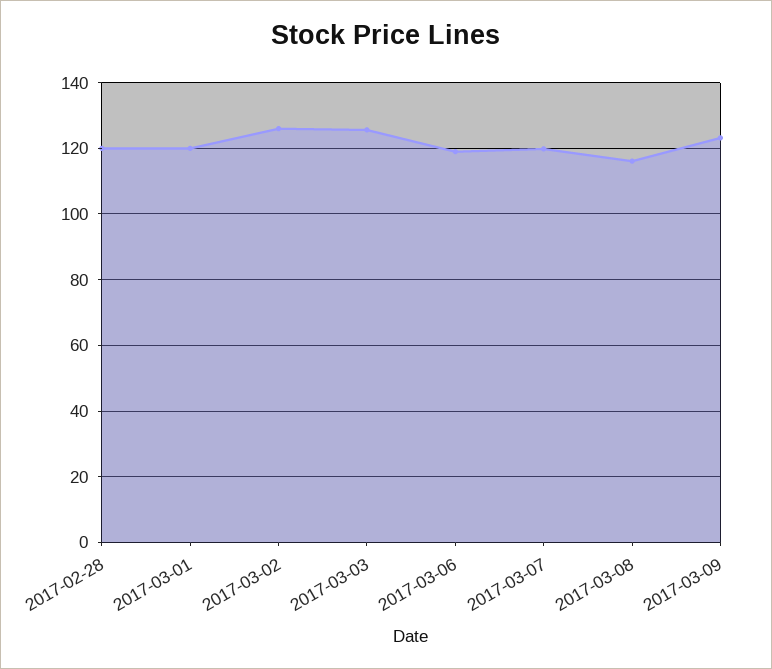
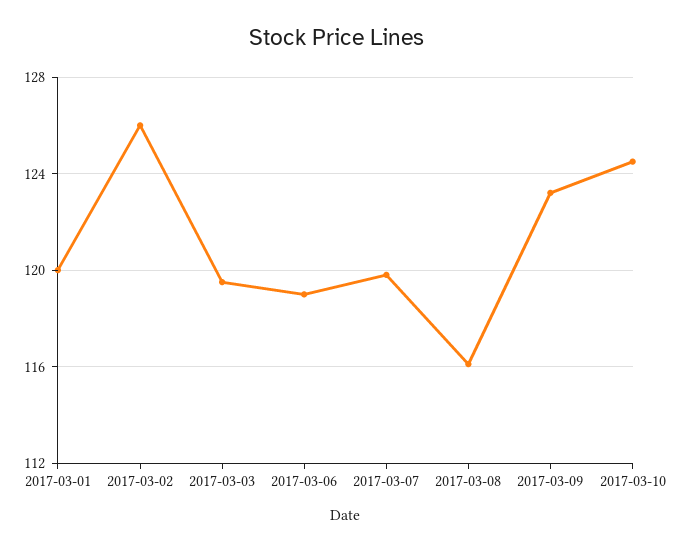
2017-02-28: 120 -> none
2017-03-03: 126 -> 119.5
2017-03-10: none -> 124.5

